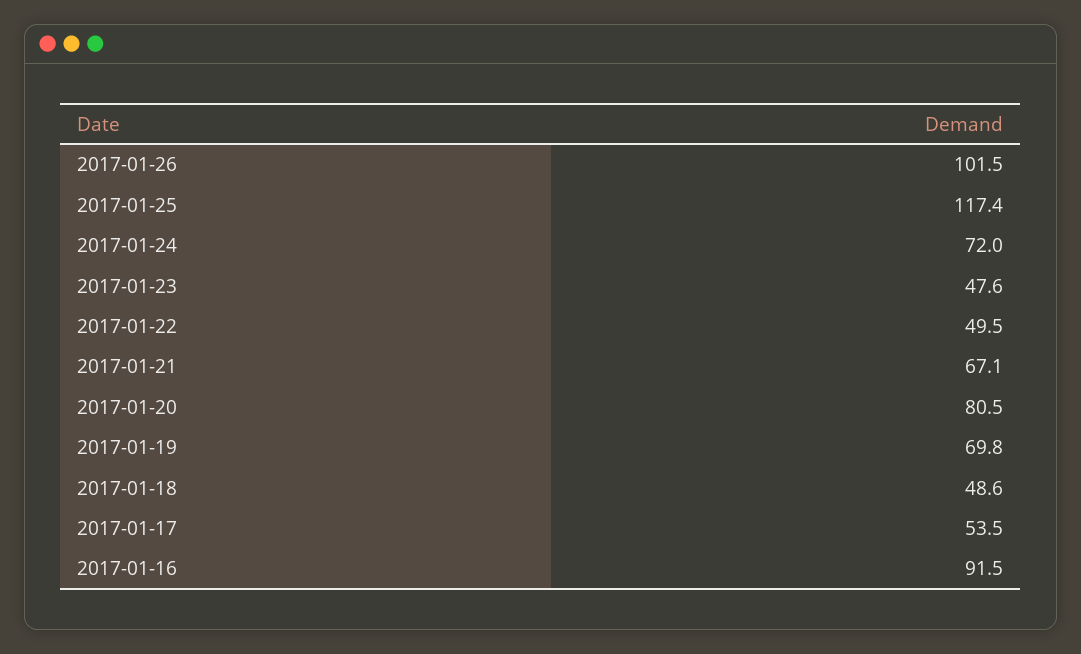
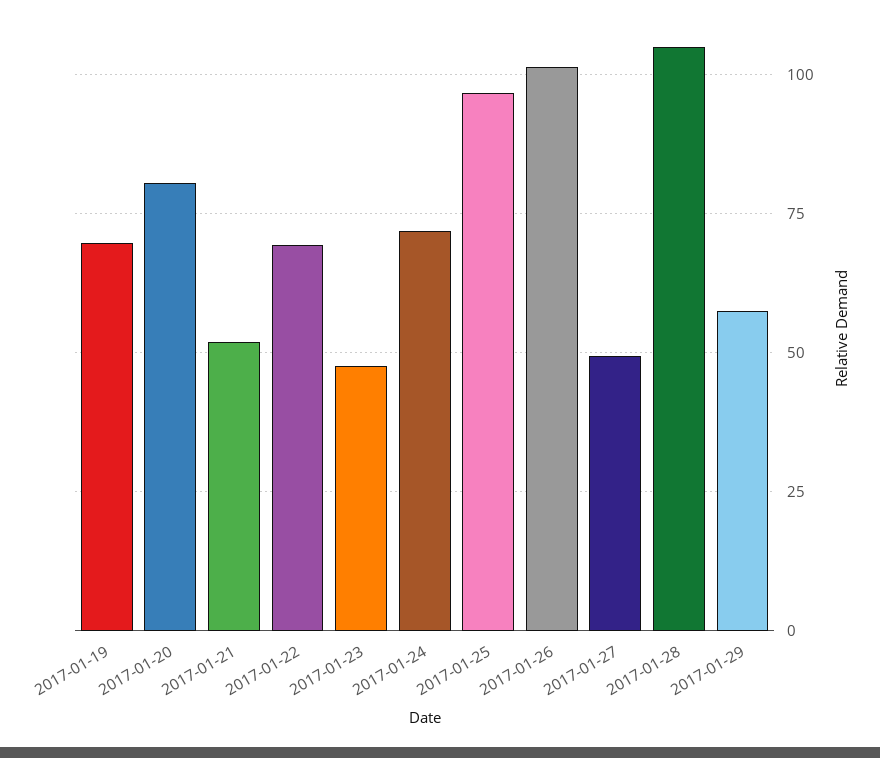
2017-01-25: 117.4 -> 97.5
2017-01-22: 49.5 -> 70
2017-01-21: 67.1 -> 52.5
2017-01-18: 48.6 -> none
2017-01-17: 53.5 -> none
2017-01-16: 91.5 -> none
2017-01-27: none -> 50
2017-01-28: none -> 105
2017-01-29: none -> 57.5

